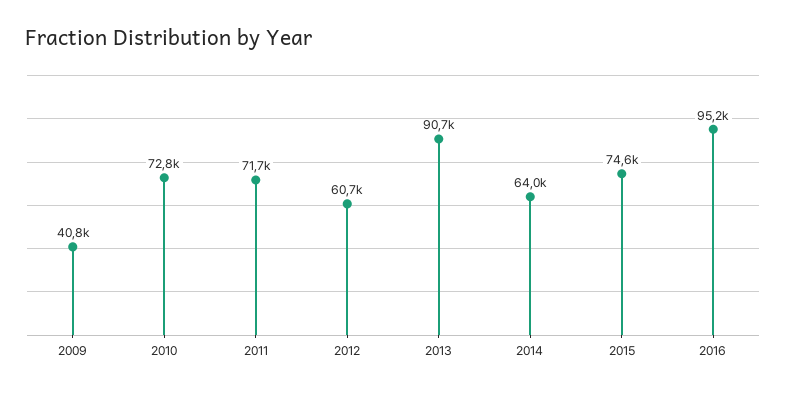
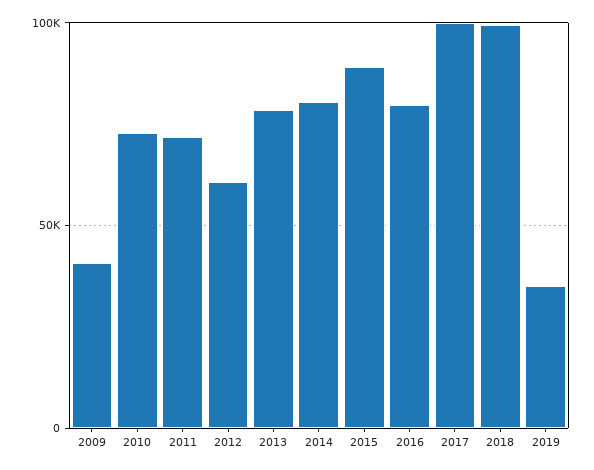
2013: 90700 -> 80000
2014: 64000 -> 80000
2015: 74600 -> 90000
2016: 95200 -> 80000
2017: none -> 100000
2018: none -> 100000
2019: none -> 35000

